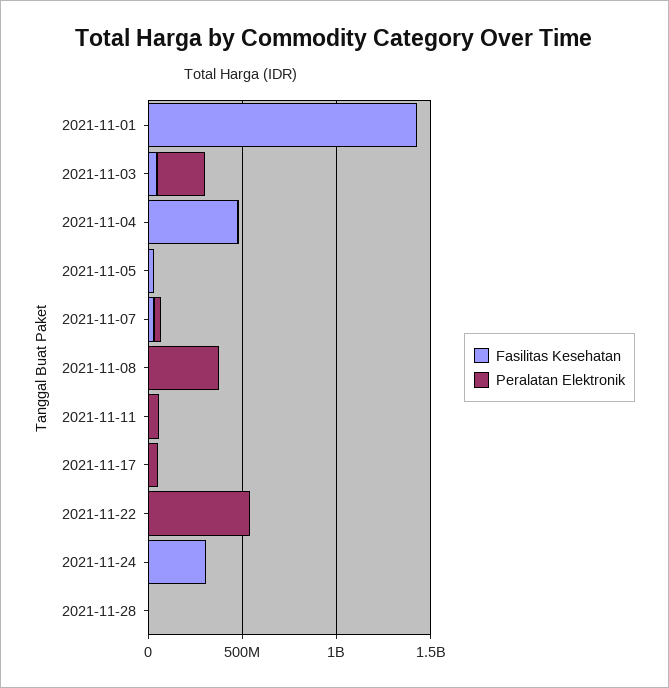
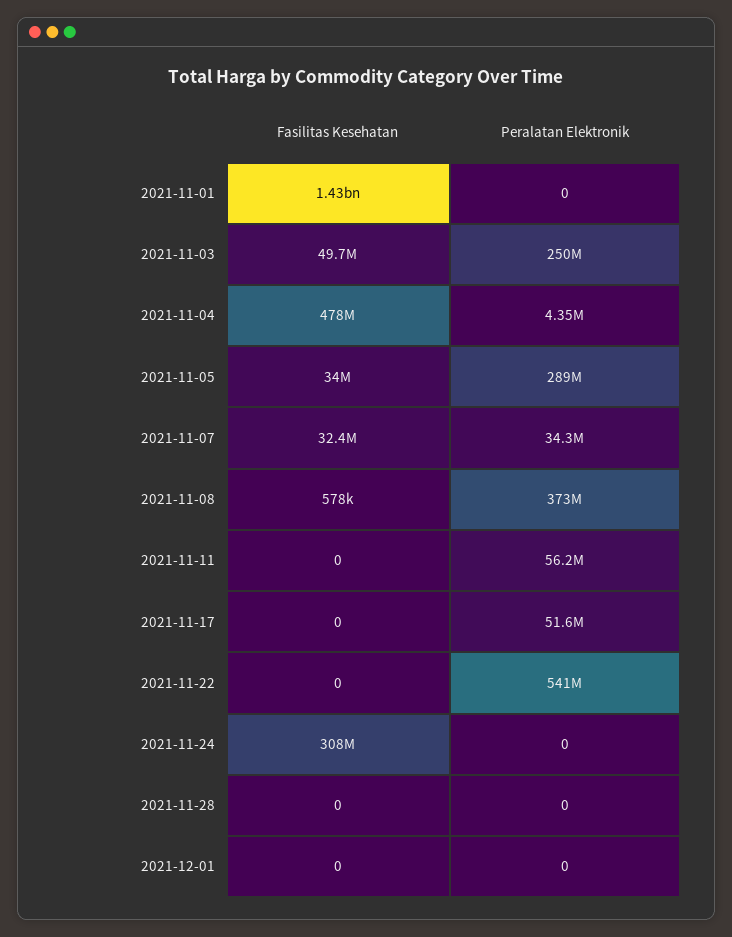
Peralatan Elektronik, 2021-11-05: 0 -> 289000000
Fasilitas Kesehatan, 2021-12-01: none -> 0
Peralatan Elektronik, 2021-12-01: none -> 0

